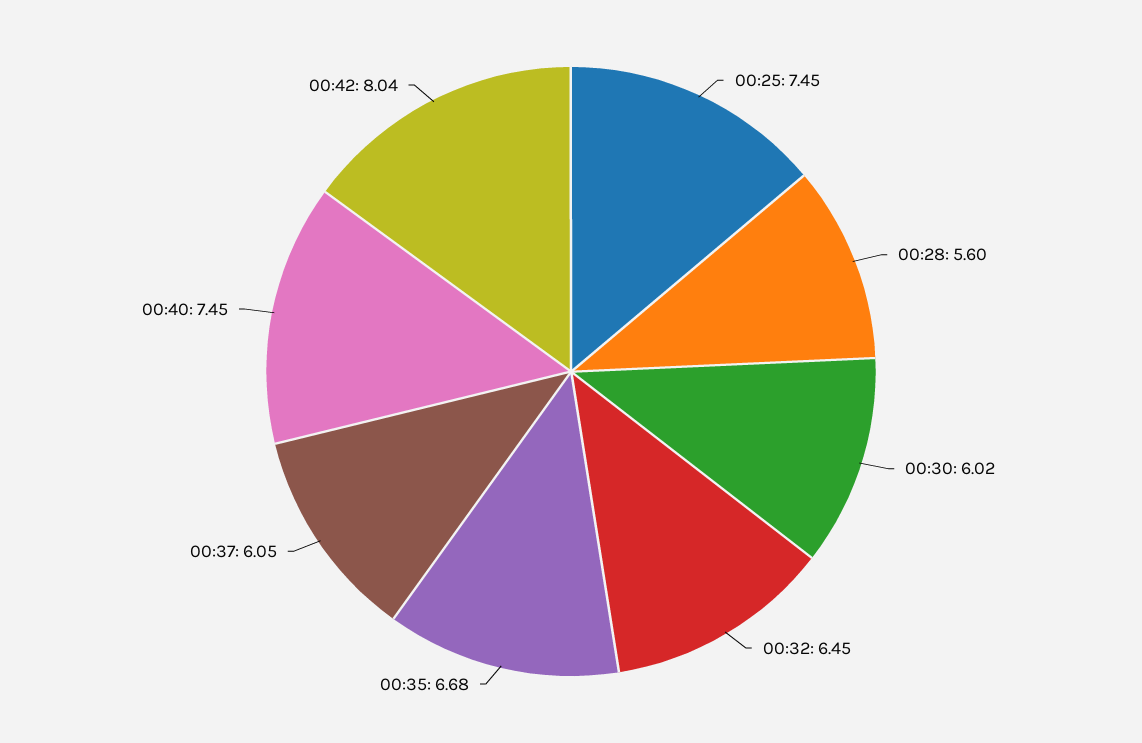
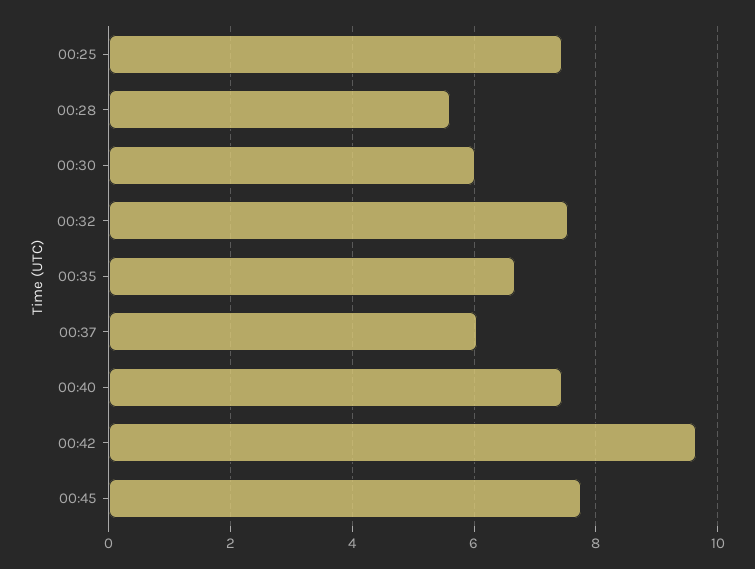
00:32: 6.45 -> 7.6
00:42: 8.04 -> 9.6
00:45: none -> 7.8

